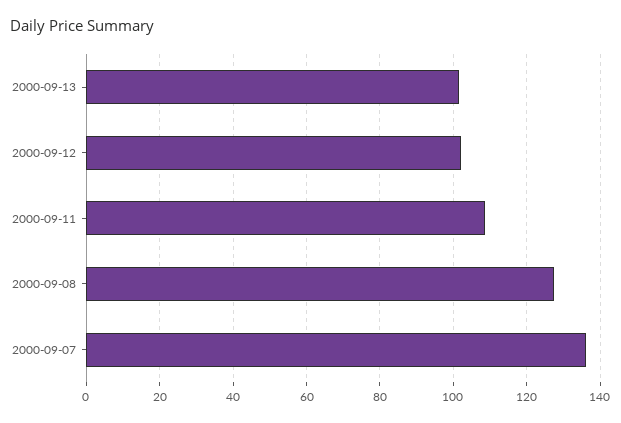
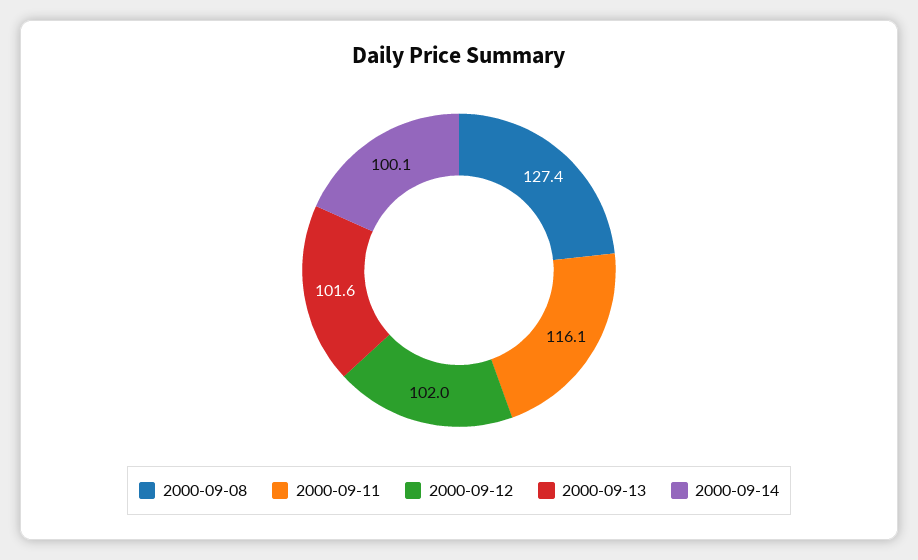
2000-09-11: 108 -> 116.1
2000-09-07: 136 -> none
2000-09-14: none -> 100.1

